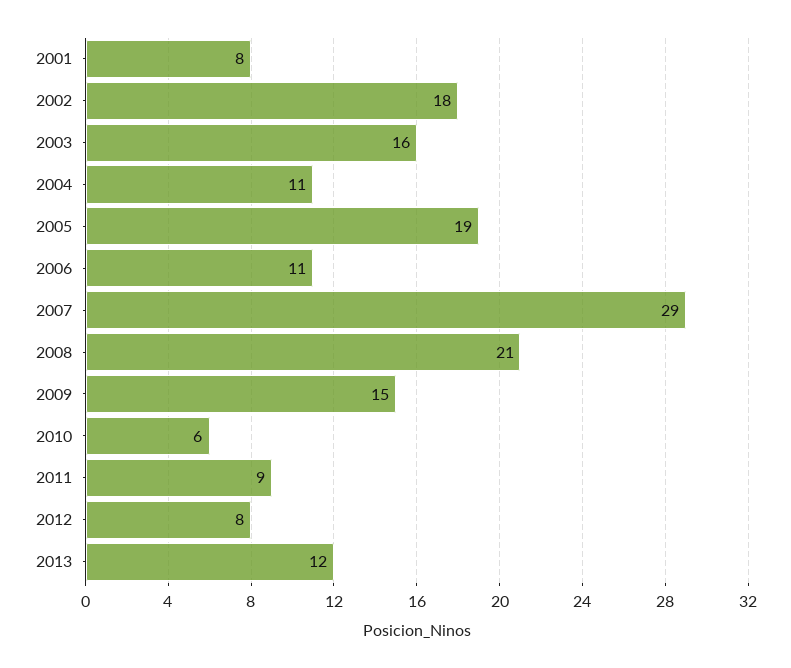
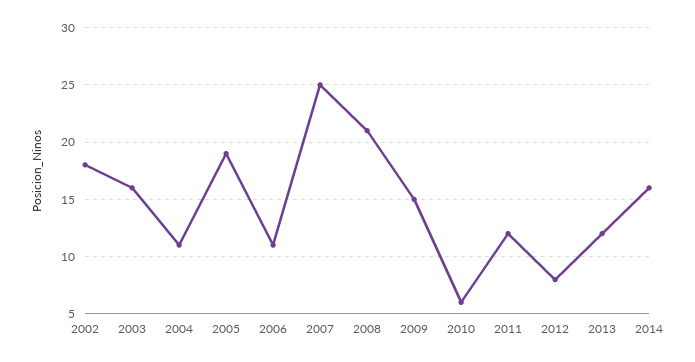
2001: 8 -> none
2007: 29 -> 25
2011: 9 -> 12
2014: none -> 16

